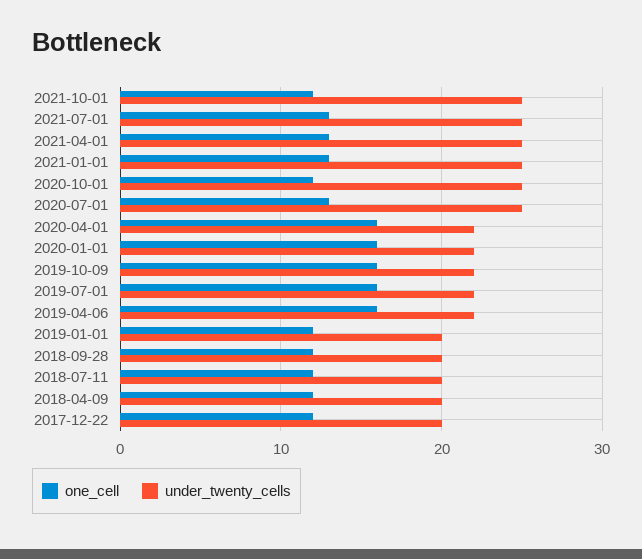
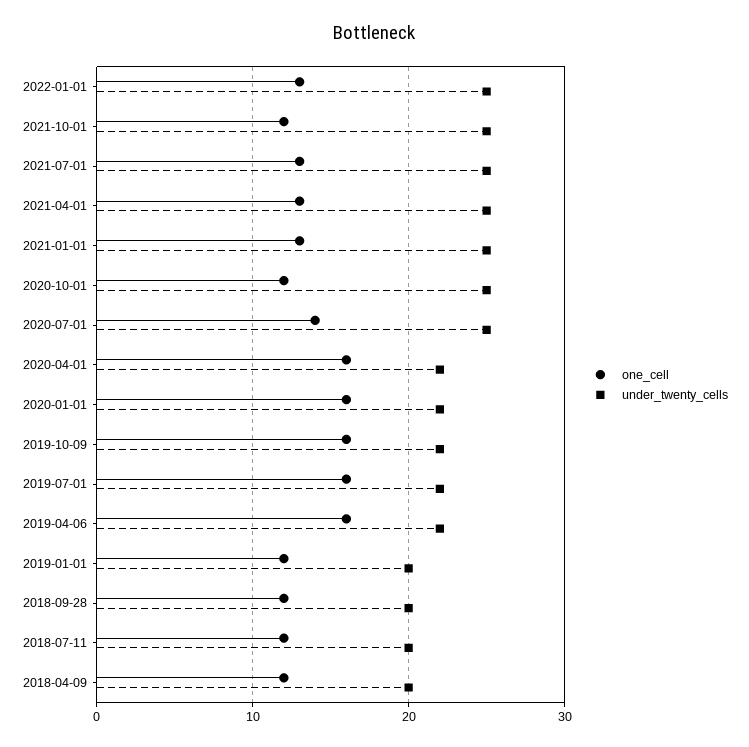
one_cell, 2020-07-01: 13 -> 14
one_cell, 2017-12-22: 12 -> none
under_twenty_cells, 2017-12-22: 20 -> none
one_cell, 2022-01-01: none -> 13
under_twenty_cells, 2022-01-01: none -> 25

